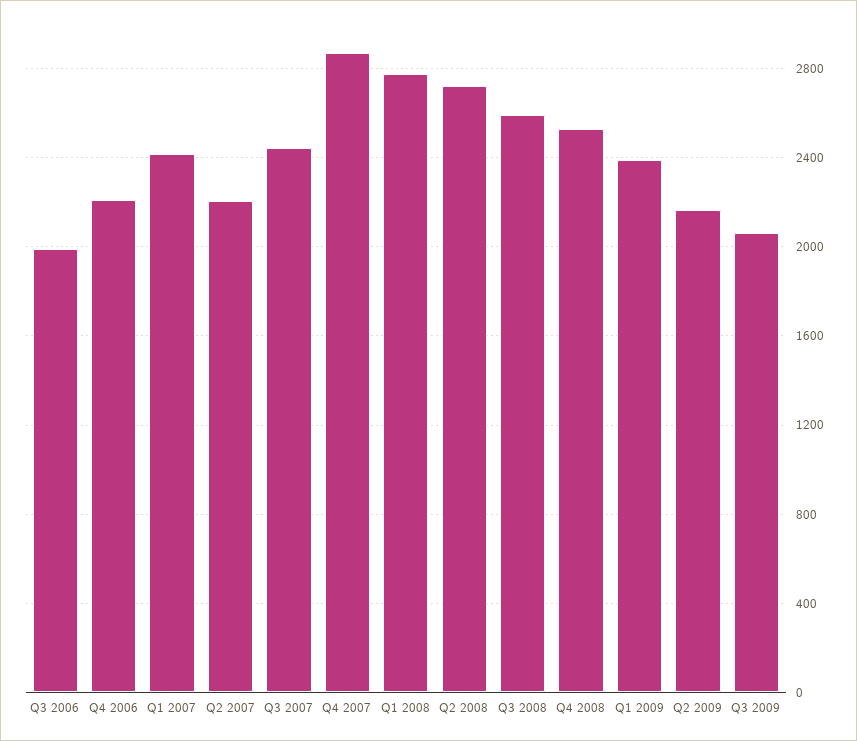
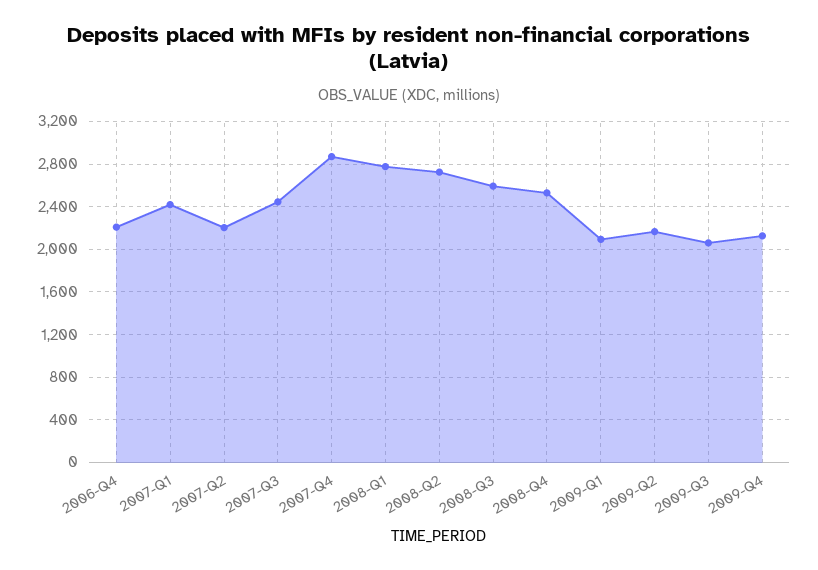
Q3 2006: 2000 -> none
Q1 2009: 2400 -> 2100
2009-Q4: none -> 2100

